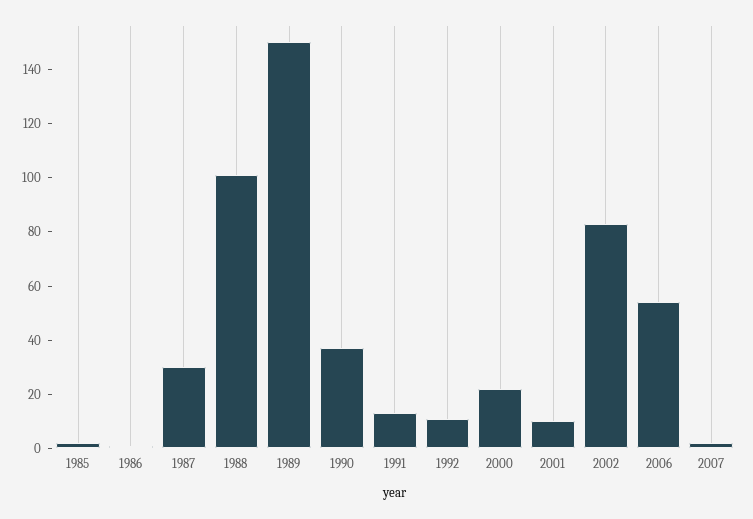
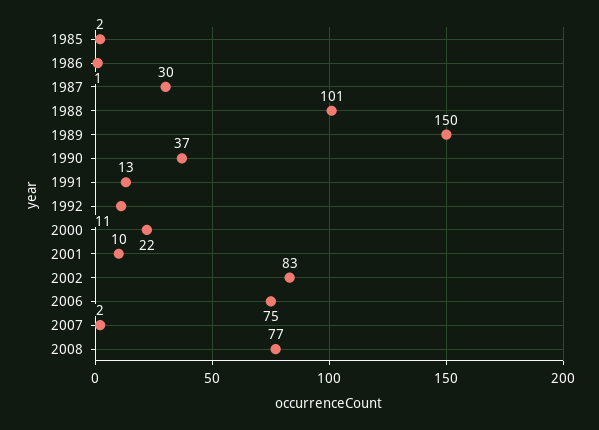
2006: 55 -> 75
2008: none -> 77

